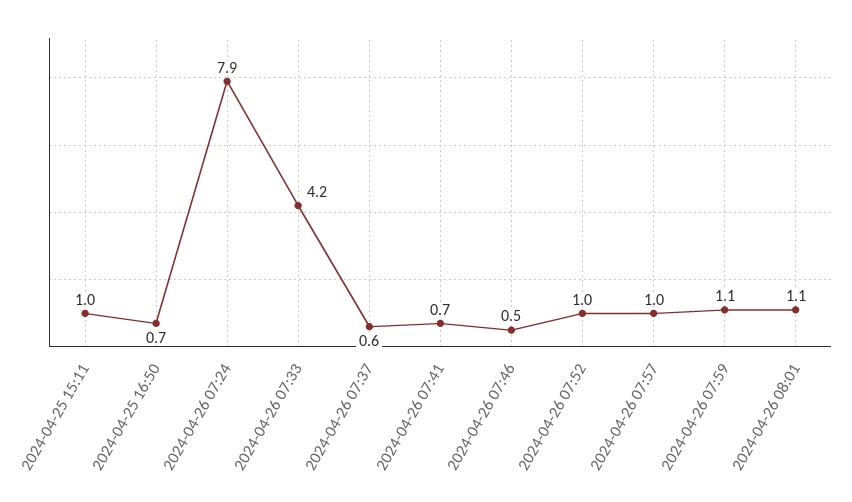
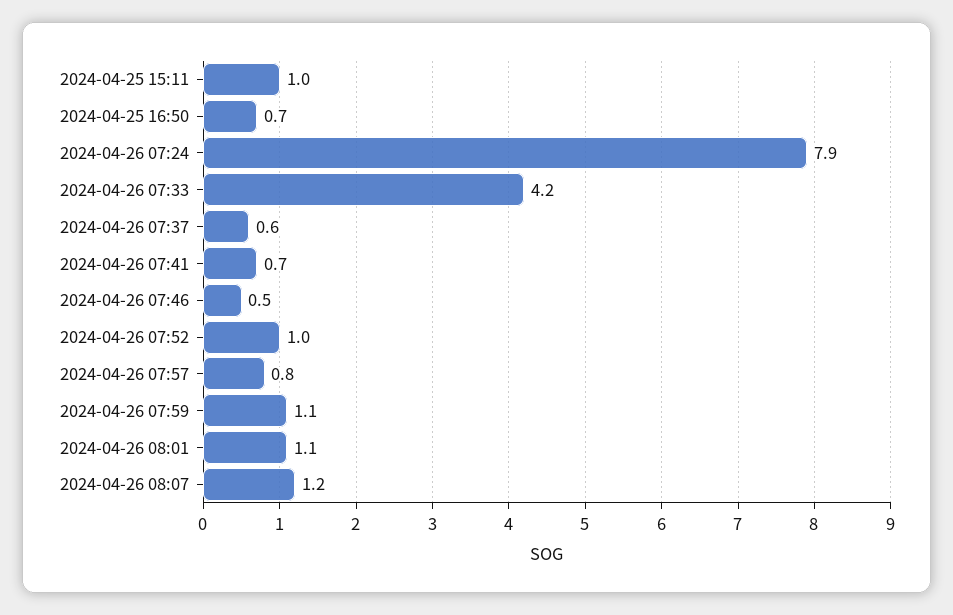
2024-04-26 07:57: 1 -> 0.8
2024-04-26 08:07: none -> 1.2

